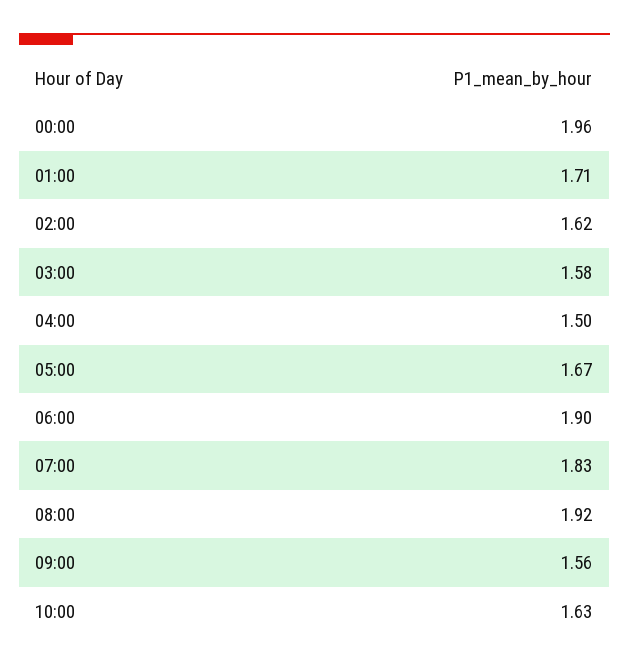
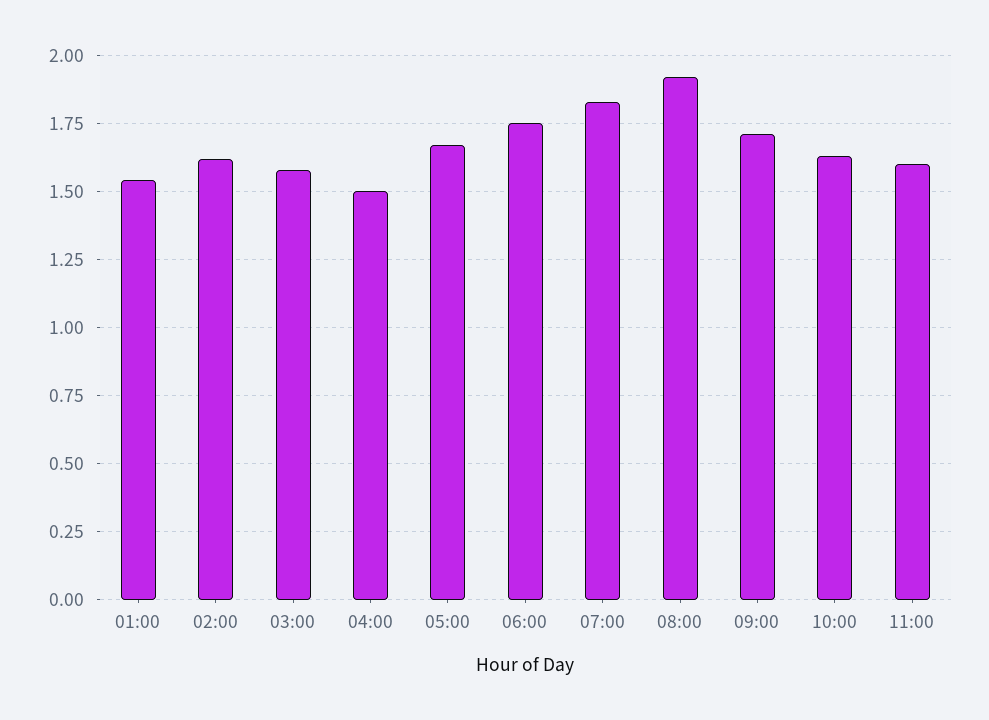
00:00: 1.96 -> none
01:00: 1.71 -> 1.55
06:00: 1.9 -> 1.75
09:00: 1.56 -> 1.7
11:00: none -> 1.6

